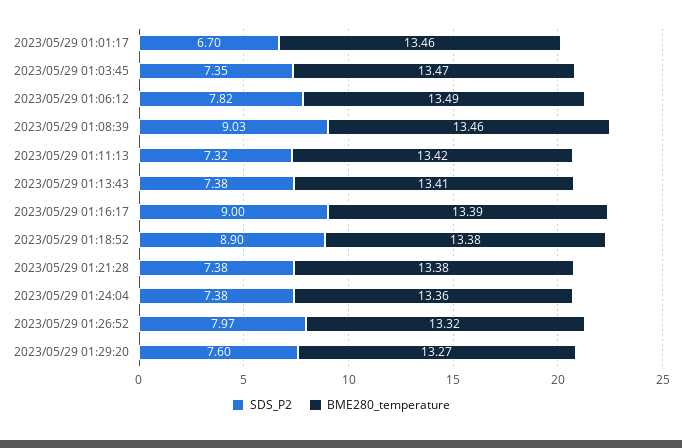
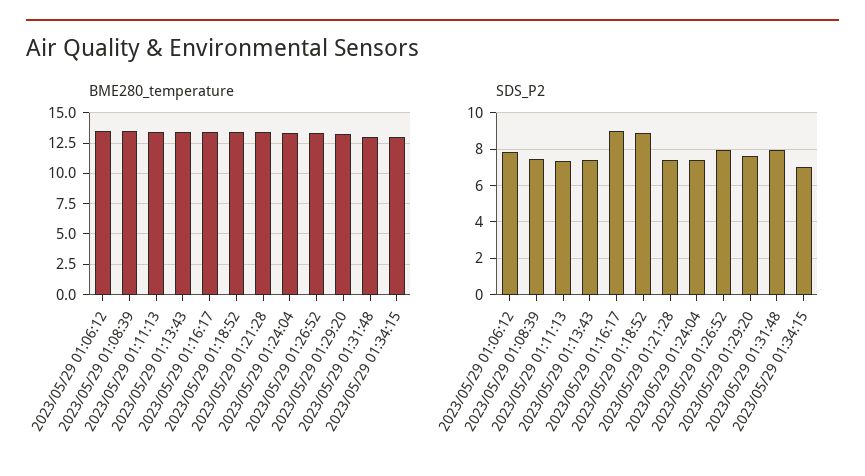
SDS_P2, 2023/05/29 01:01:17: 6.7 -> none
BME280_temperature, 2023/05/29 01:01:17: 13.46 -> none
SDS_P2, 2023/05/29 01:03:45: 7.35 -> none
BME280_temperature, 2023/05/29 01:03:45: 13.47 -> none
SDS_P2, 2023/05/29 01:08:39: 9.03 -> 7.5
BME280_temperature, 2023/05/29 01:31:48: none -> 13
BME280_temperature, 2023/05/29 01:34:15: none -> 13
SDS_P2, 2023/05/29 01:31:48: none -> 8
SDS_P2, 2023/05/29 01:34:15: none -> 7

